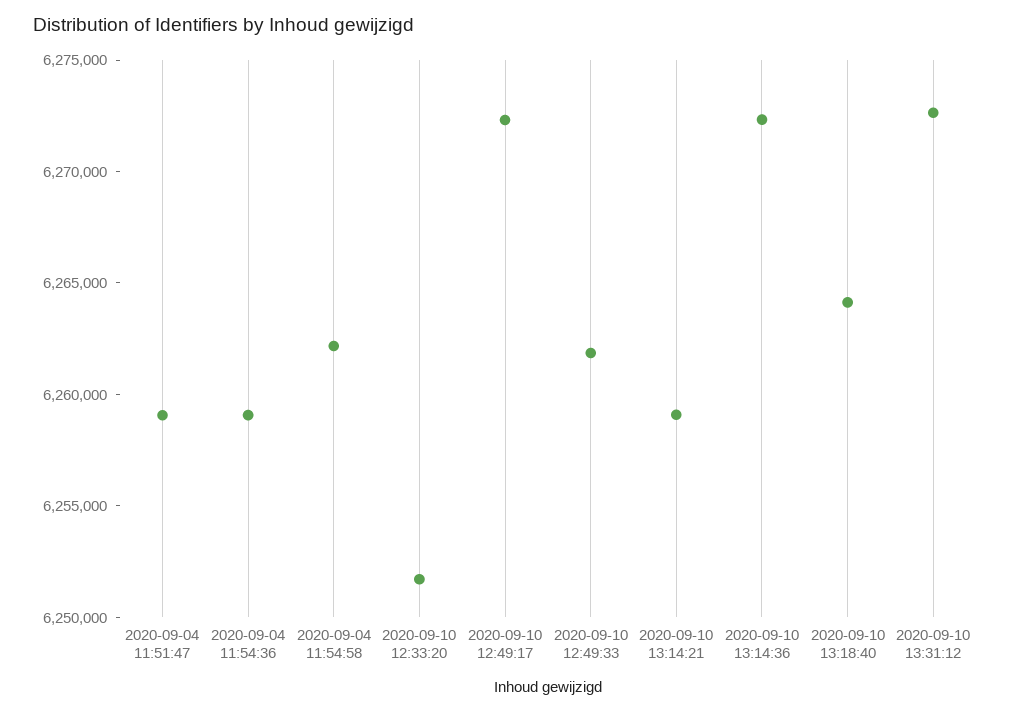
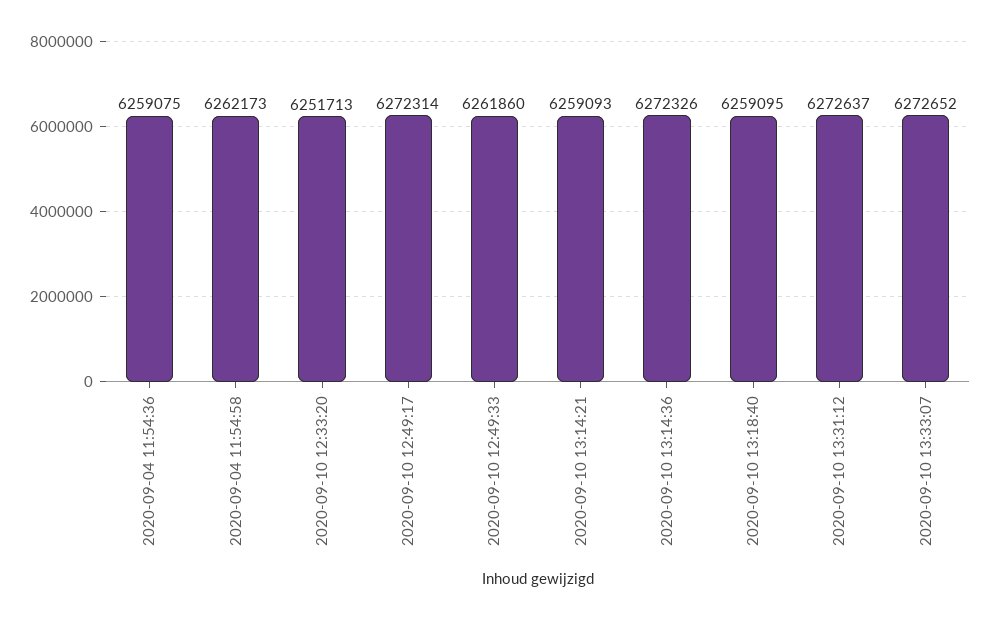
2020-09-04 11:51:47: 6259000 -> none
2020-09-10 13:18:40: 6264000 -> 6259095
2020-09-10 13:33:07: none -> 6272652

